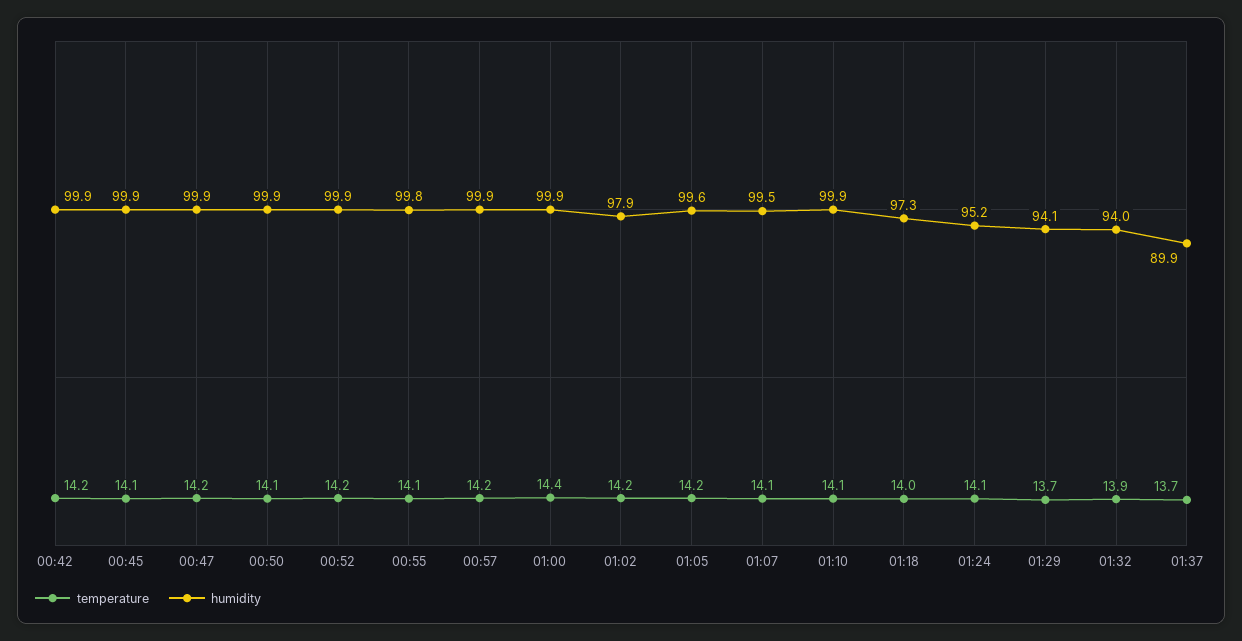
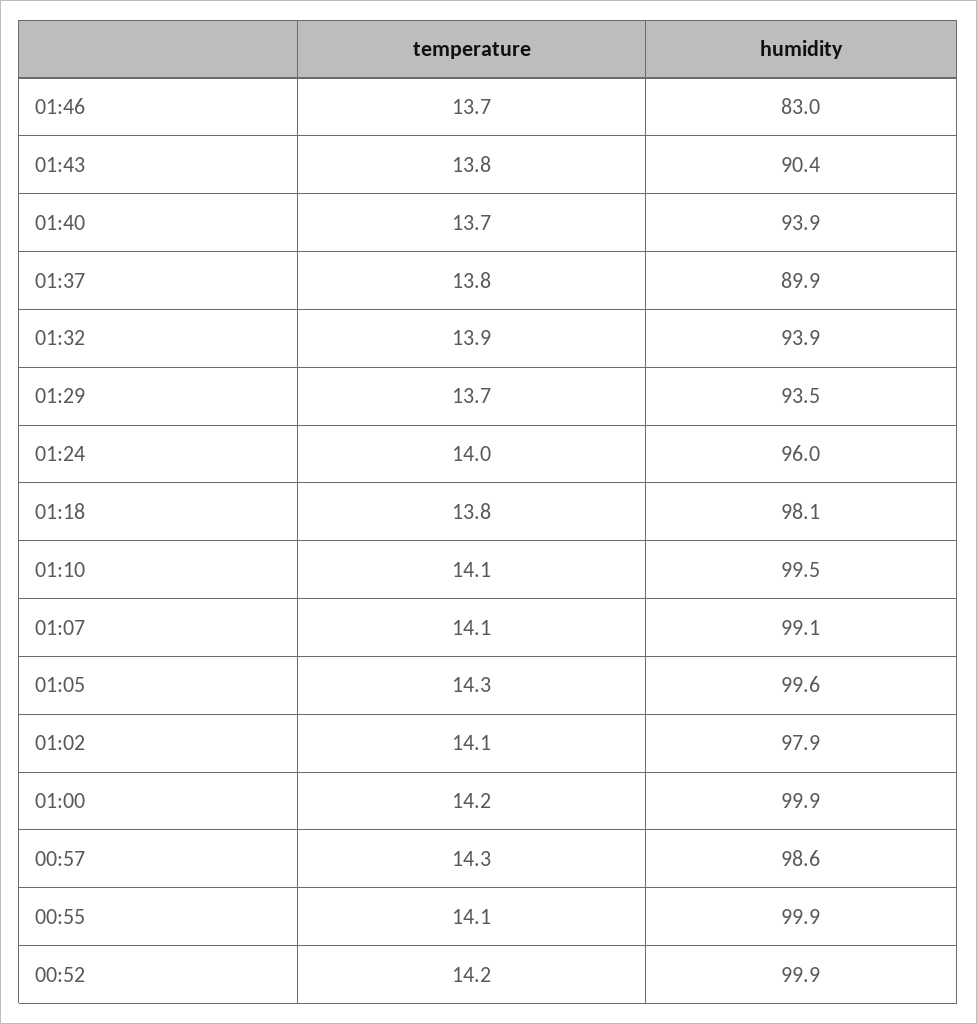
temperature, 00:42: 14.2 -> none
humidity, 00:42: 99.9 -> none
temperature, 00:45: 14.1 -> none
humidity, 00:45: 99.9 -> none
temperature, 00:47: 14.2 -> none
humidity, 00:47: 99.9 -> none
temperature, 00:50: 14.1 -> none
humidity, 00:50: 99.9 -> none
humidity, 00:55: 99.8 -> 99.9
temperature, 00:57: 14.2 -> 14.3
humidity, 00:57: 99.9 -> 98.6
temperature, 01:00: 14.4 -> 14.2
temperature, 01:02: 14.2 -> 14.1
temperature, 01:05: 14.2 -> 14.3
humidity, 01:07: 99.5 -> 99.1
humidity, 01:10: 99.9 -> 99.5
temperature, 01:18: 14 -> 13.8
humidity, 01:18: 97.3 -> 98.1
temperature, 01:24: 14.1 -> 14
humidity, 01:24: 95.2 -> 96
humidity, 01:29: 94.1 -> 93.5
humidity, 01:32: 94 -> 93.9
temperature, 01:37: 13.7 -> 13.8
temperature, 01:46: none -> 13.7
humidity, 01:46: none -> 83
temperature, 01:43: none -> 13.8
humidity, 01:43: none -> 90.4
temperature, 01:40: none -> 13.7
humidity, 01:40: none -> 93.9

